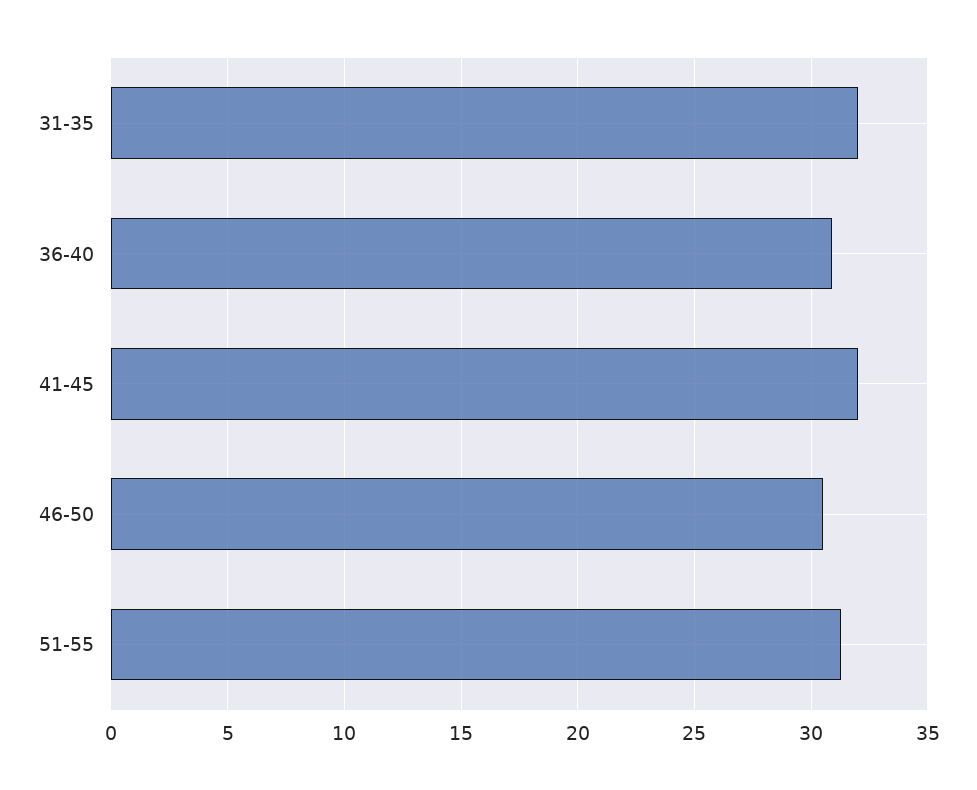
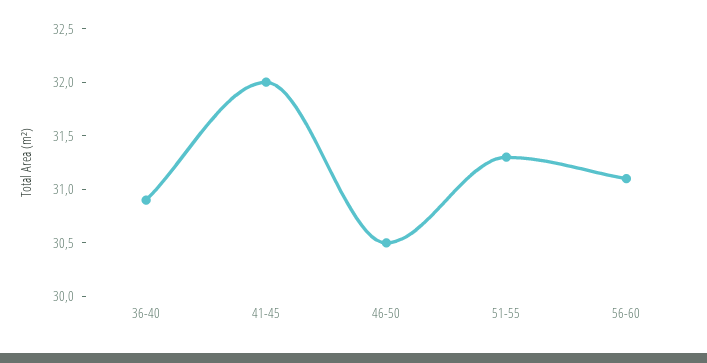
31-35: 32 -> none
56-60: none -> 31.1

